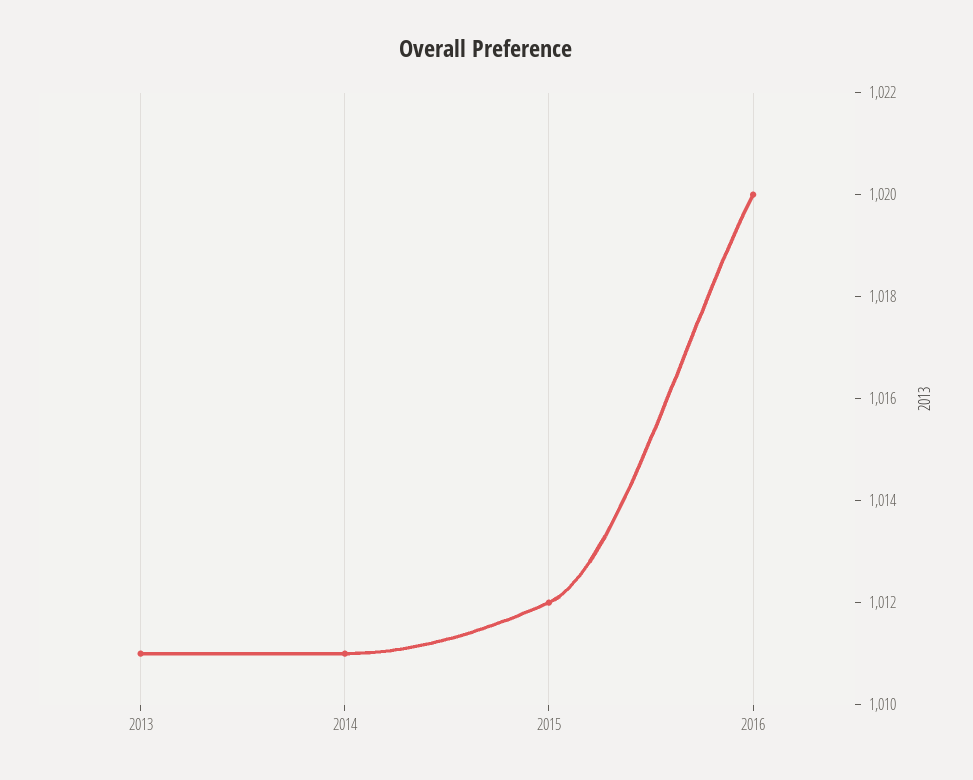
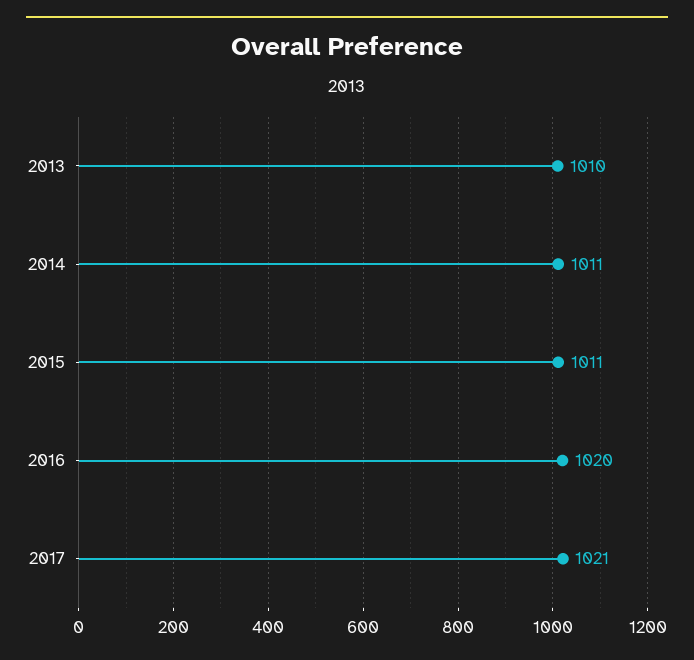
2013: 1011 -> 1010
2015: 1012 -> 1011
2017: none -> 1021

